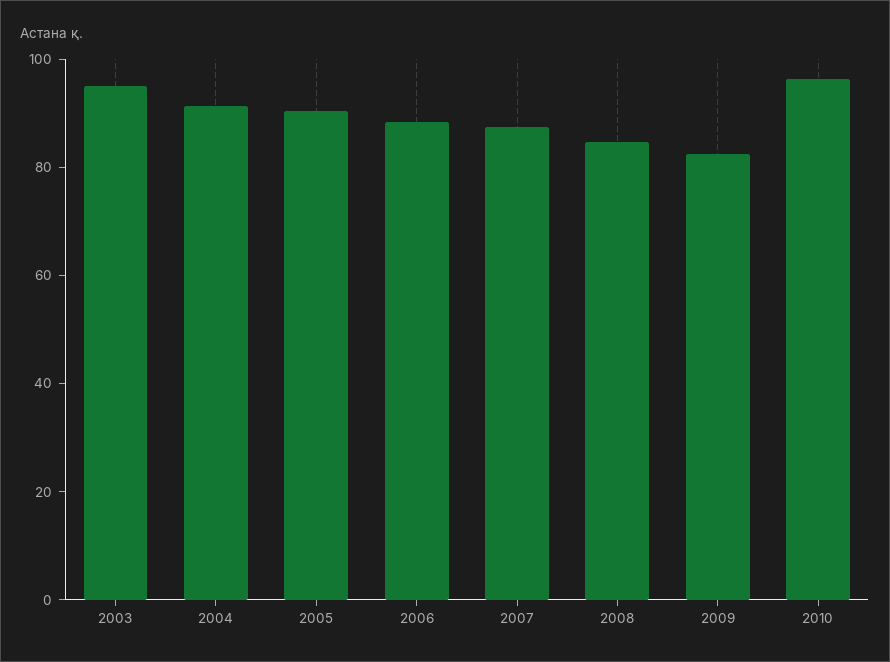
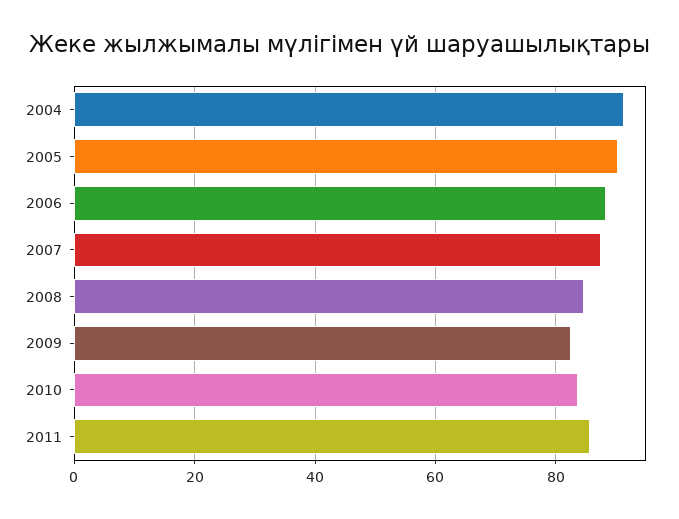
2003: 95 -> none
2010: 95 -> 84
2011: none -> 86

